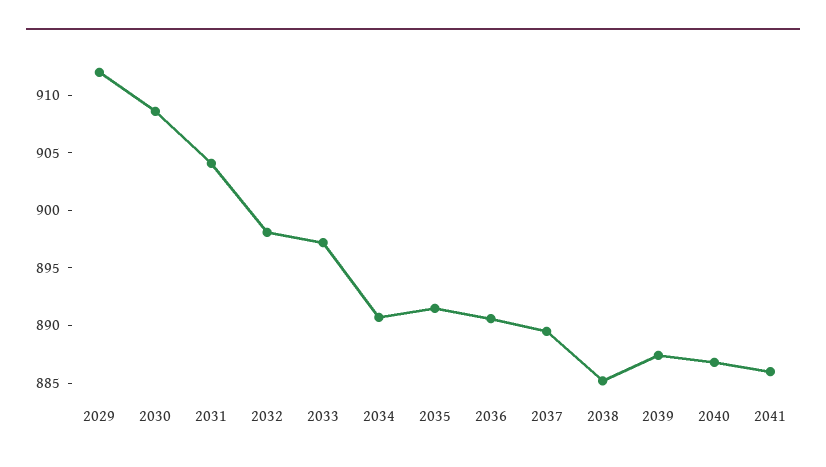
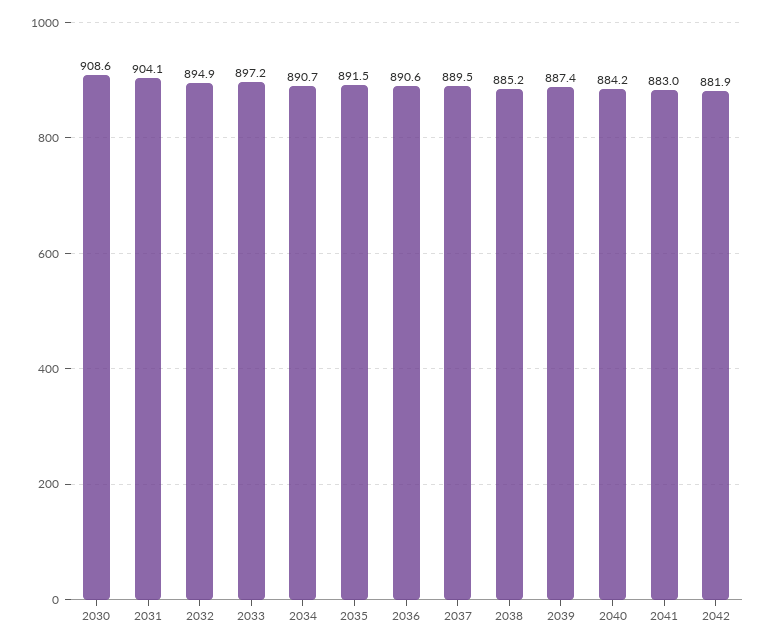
2029: 912 -> none
2032: 898 -> 894.9
2040: 887 -> 884.2
2041: 886 -> 883
2042: none -> 881.9

